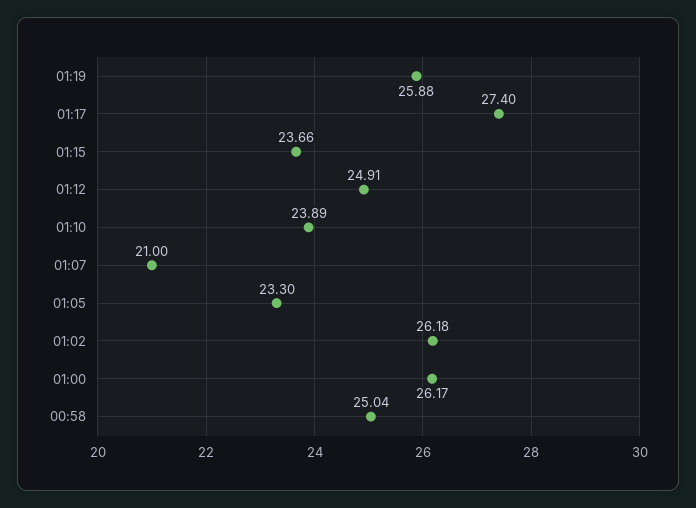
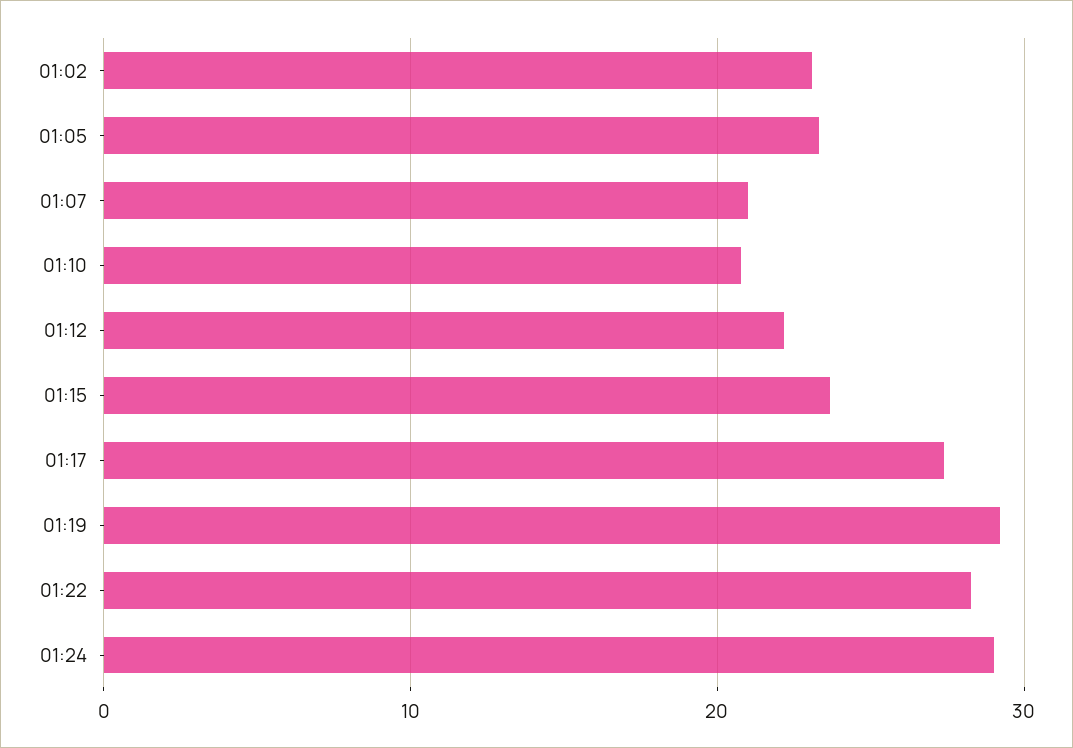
01:19: 25.88 -> 29
01:12: 24.91 -> 22
01:10: 23.89 -> 21
01:02: 26.18 -> 23
01:00: 26.17 -> none
00:58: 25.04 -> none
01:22: none -> 28
01:24: none -> 29

